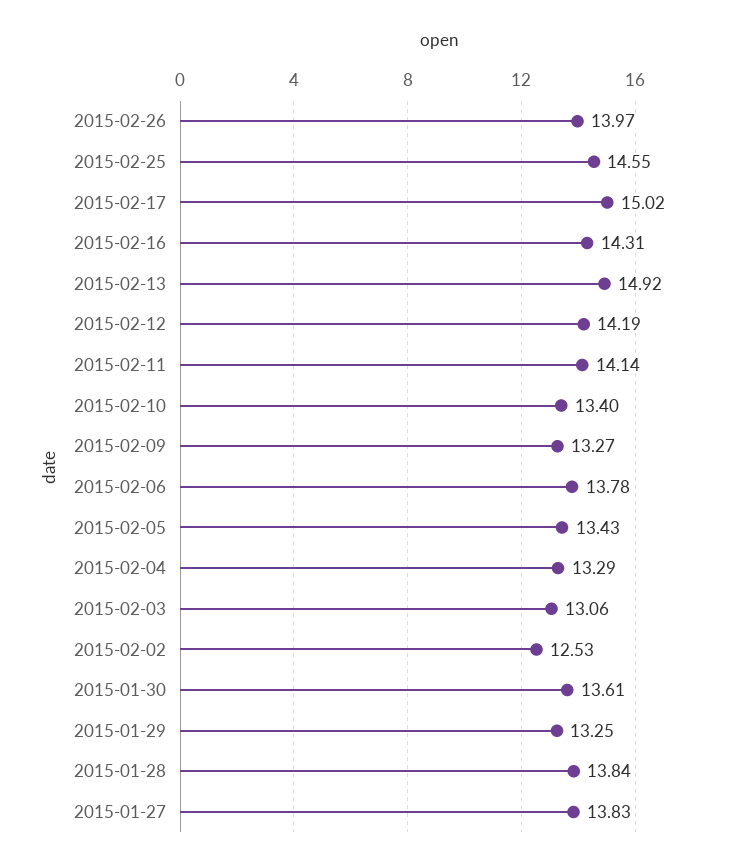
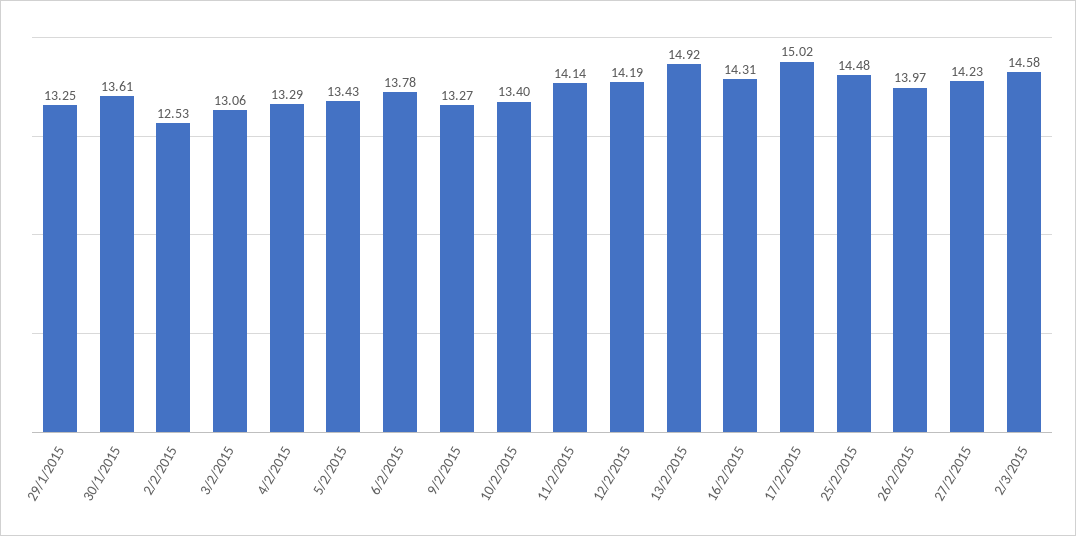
2015-02-25: 14.55 -> 14.48
2015-01-28: 13.84 -> none
2015-01-27: 13.83 -> none
27/2/2015: none -> 14.23
2/3/2015: none -> 14.58

